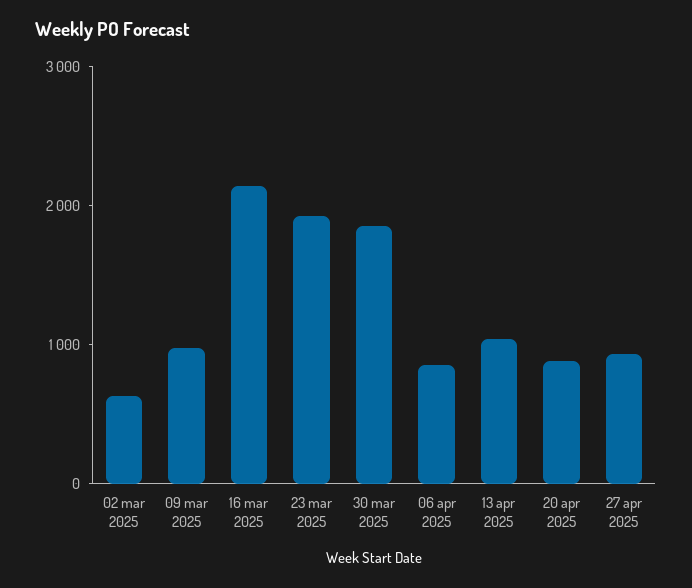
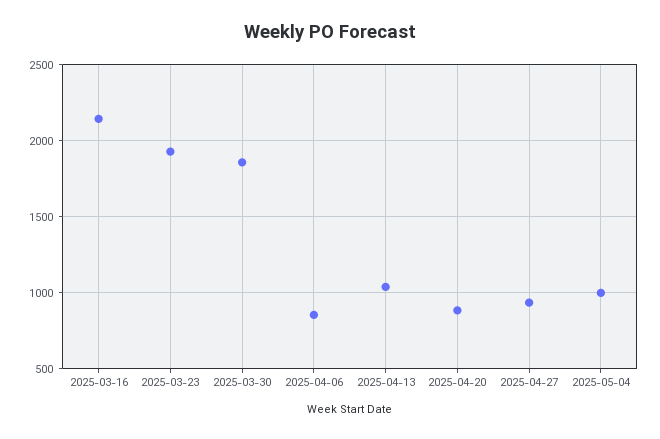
02 mar 2025: 600 -> none
09 mar 2025: 1000 -> none
2025-05-04: none -> 1000

